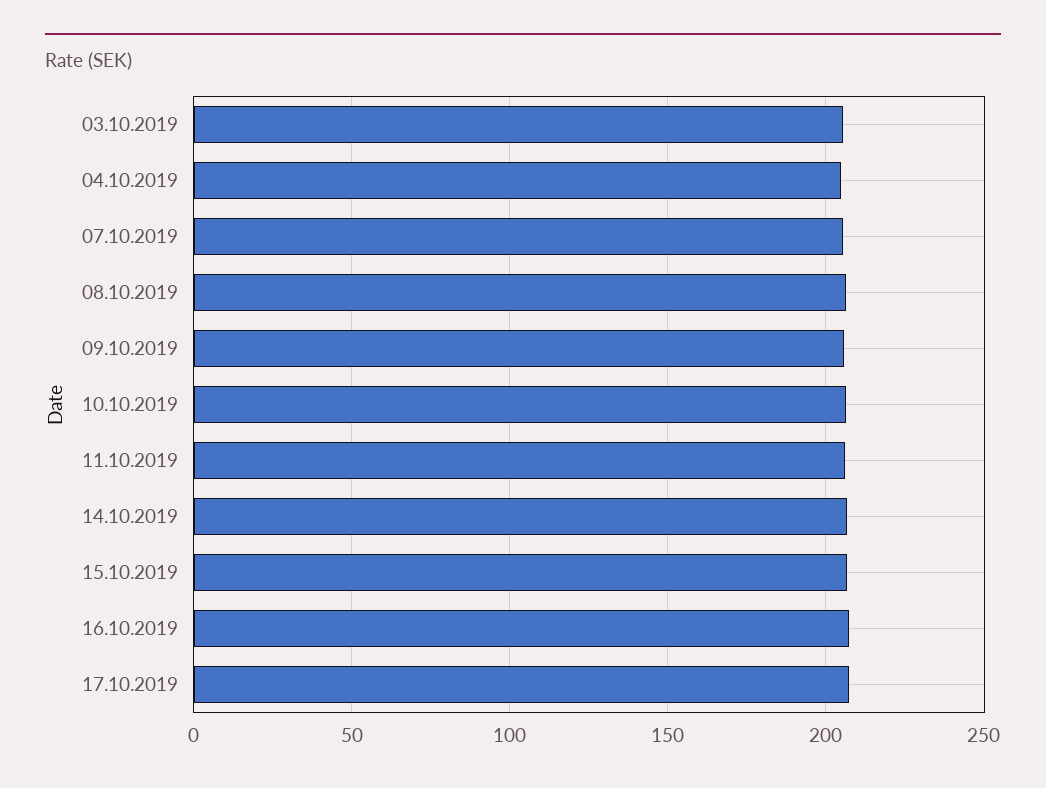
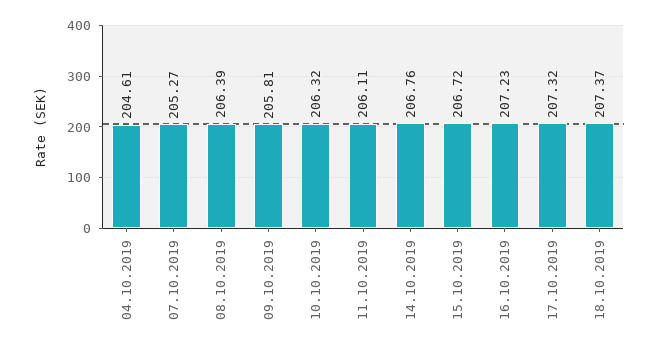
03.10.2019: 205 -> none
18.10.2019: none -> 207.37

